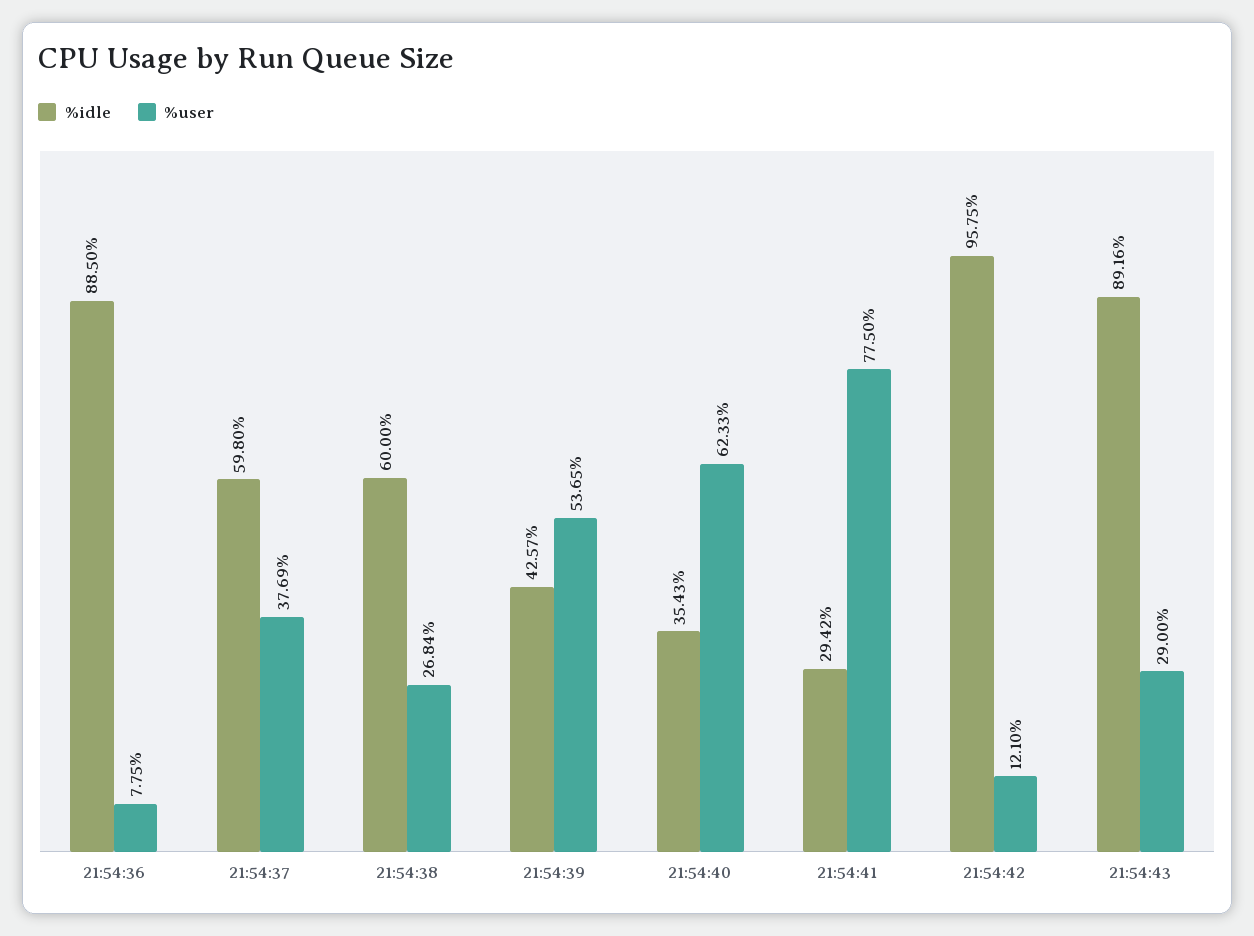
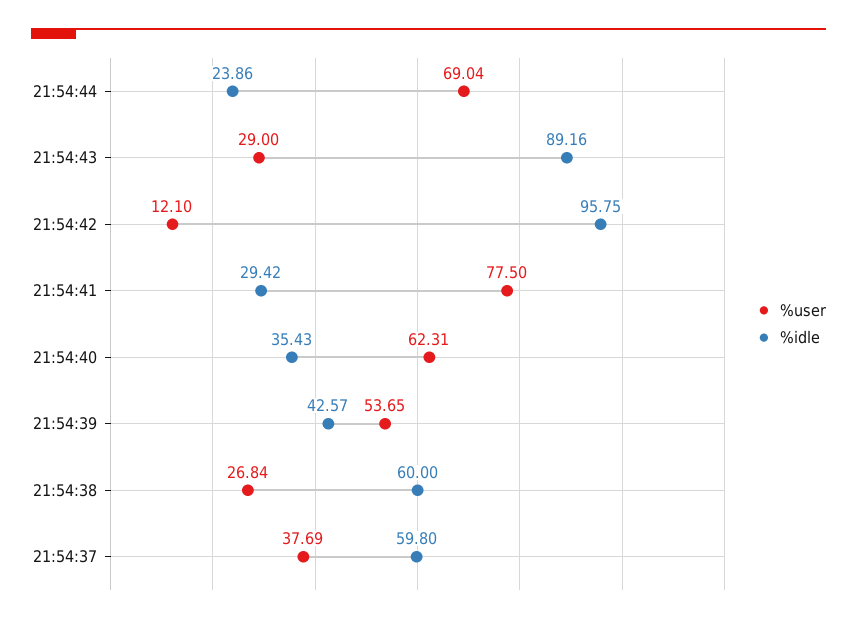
%idle, 21:54:36: 88.5 -> none
%user, 21:54:36: 7.75 -> none
%user, 21:54:40: 62.33 -> 62.31
%user, 21:54:44: none -> 69.04
%idle, 21:54:44: none -> 23.86

